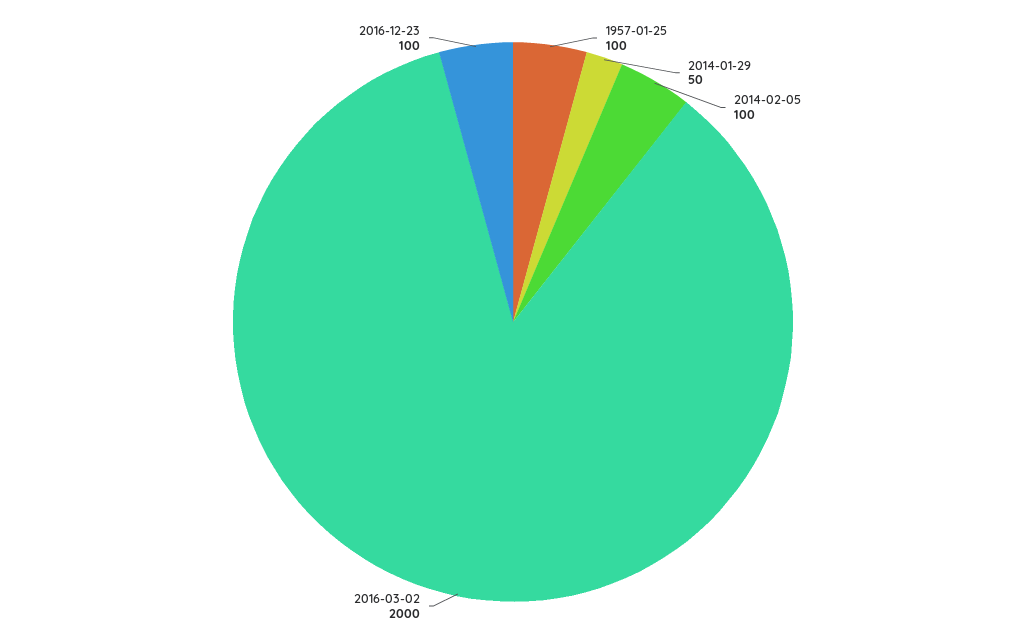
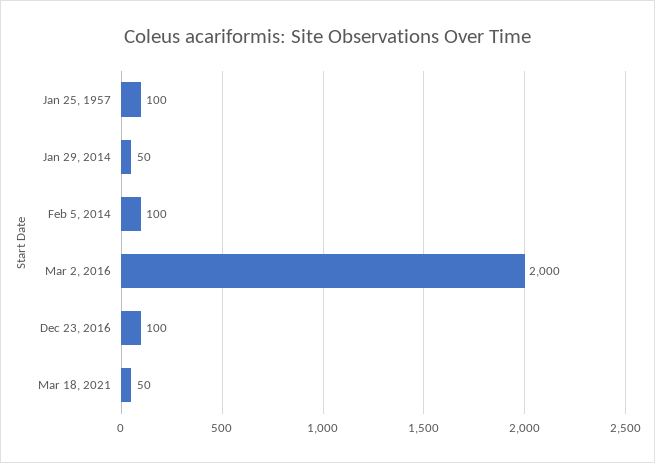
Mar 18, 2021: none -> 50

